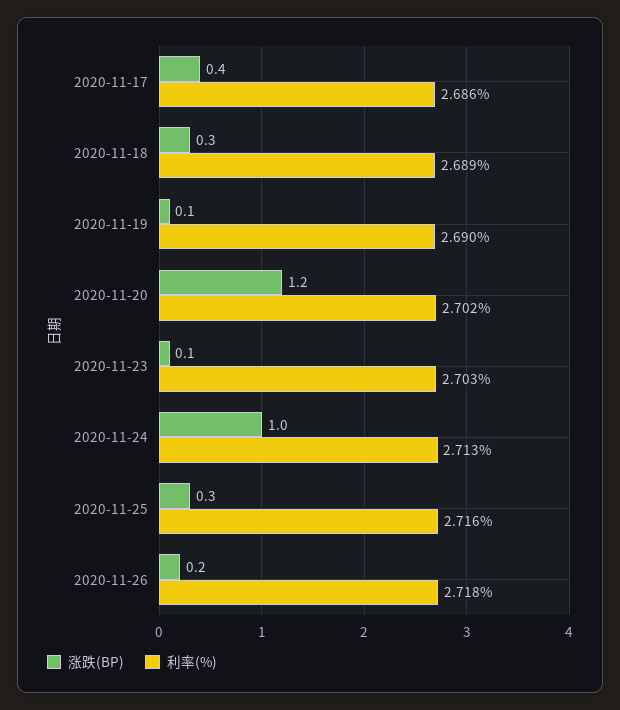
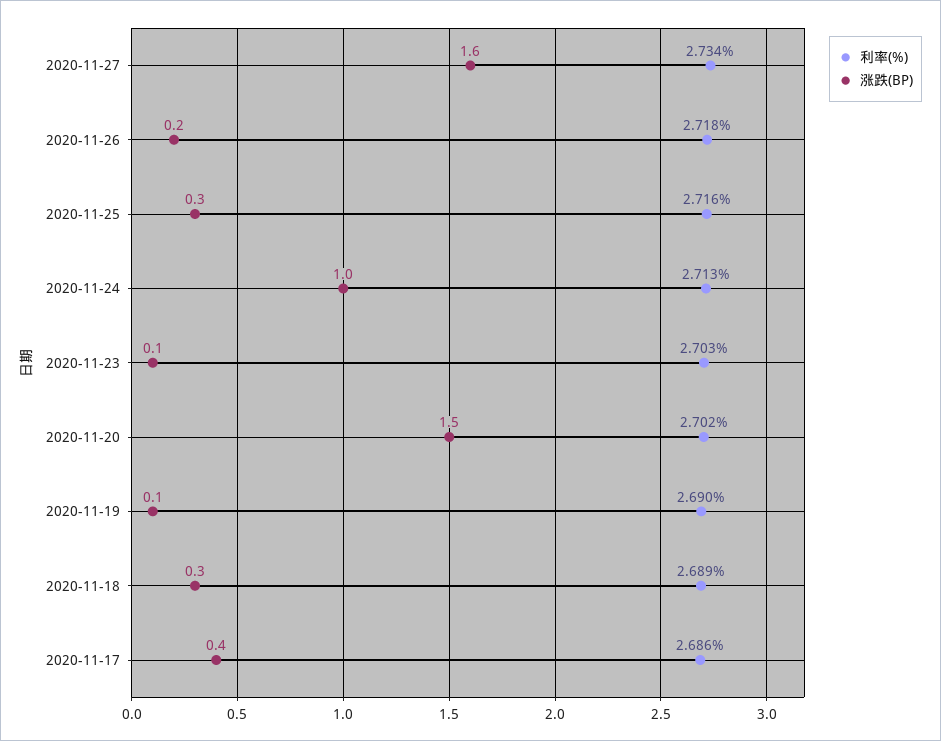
涨跌(BP), 2020-11-20: 1.2 -> 1.5
利率(%), 2020-11-27: none -> 2.734
涨跌(BP), 2020-11-27: none -> 1.6

